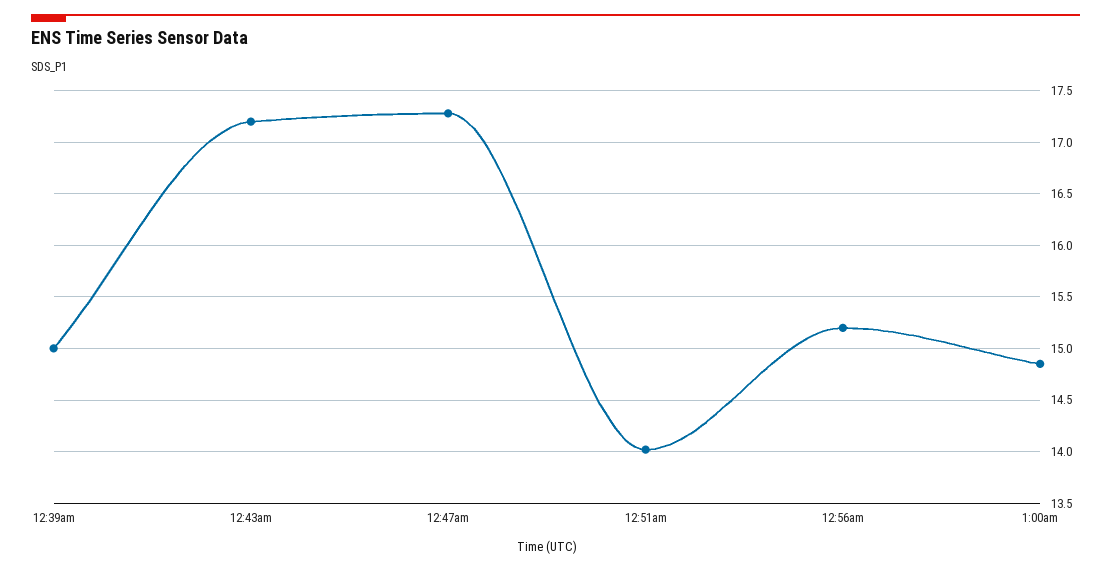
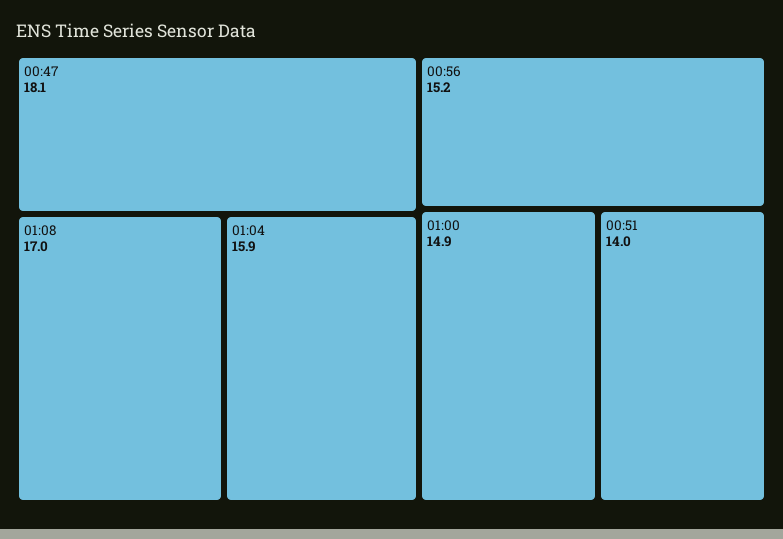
12:39am: 15 -> none
12:43am: 17.2 -> none
12:47am: 17.3 -> 18.1
01:08: none -> 17
01:04: none -> 15.9

